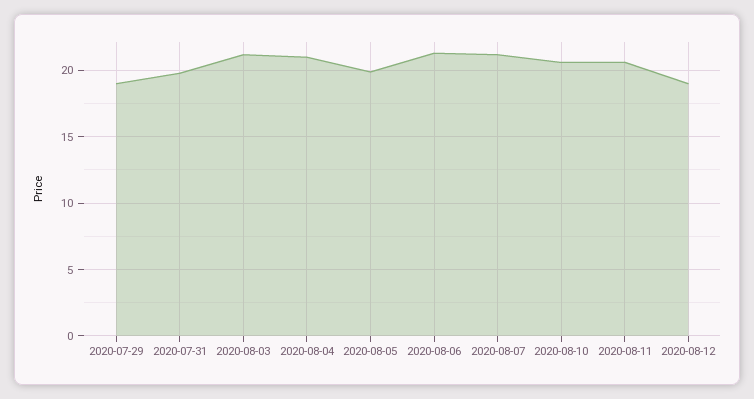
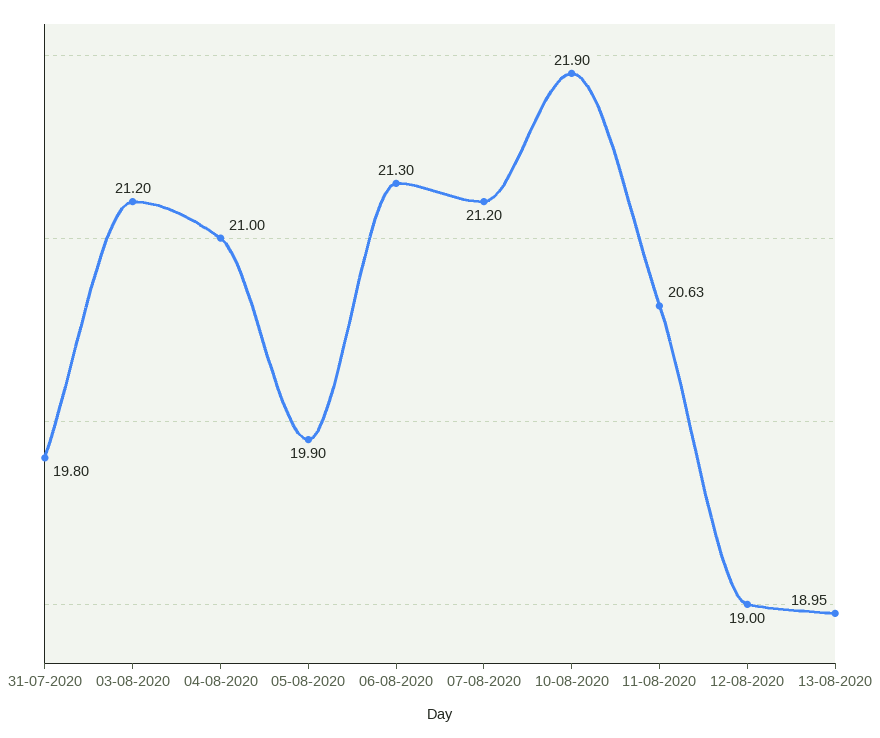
2020-07-29: 19 -> none
2020-08-10: 20.5 -> 21.9
13-08-2020: none -> 18.95

